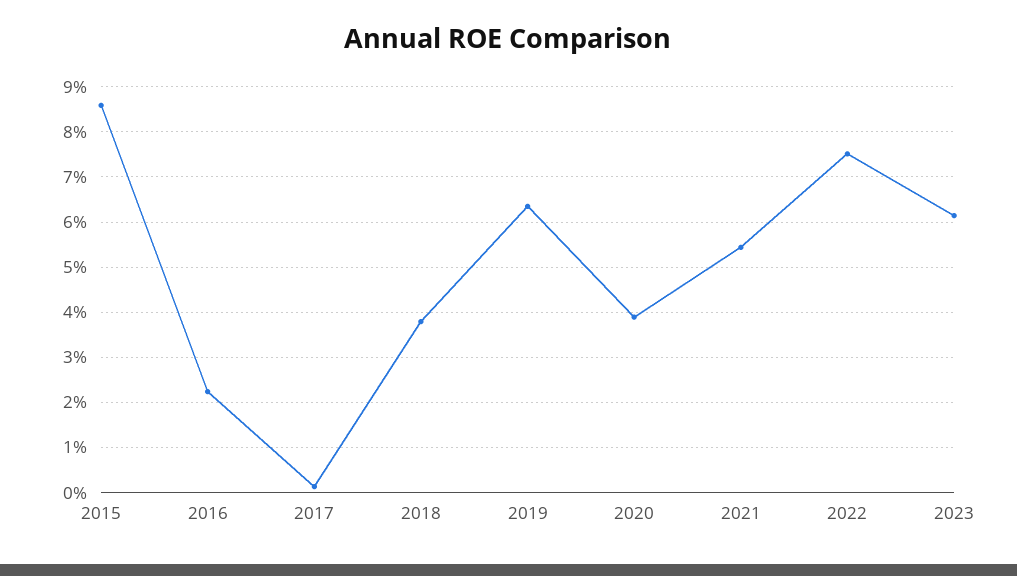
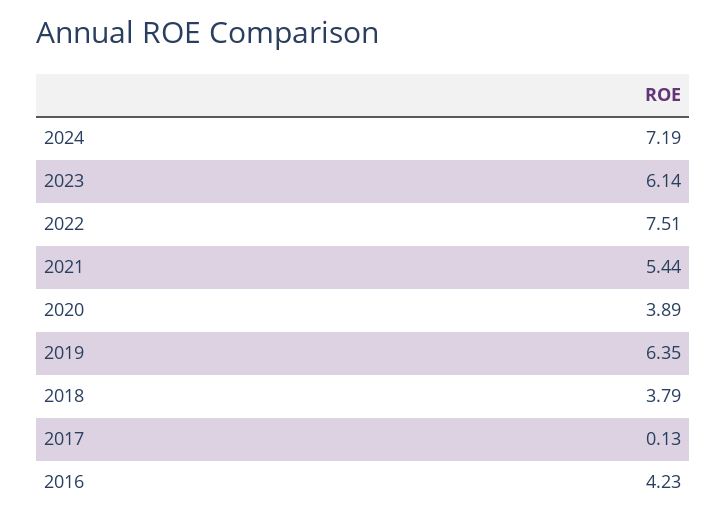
2015: 8.6 -> none
2016: 2.2 -> 4.23
2024: none -> 7.19

